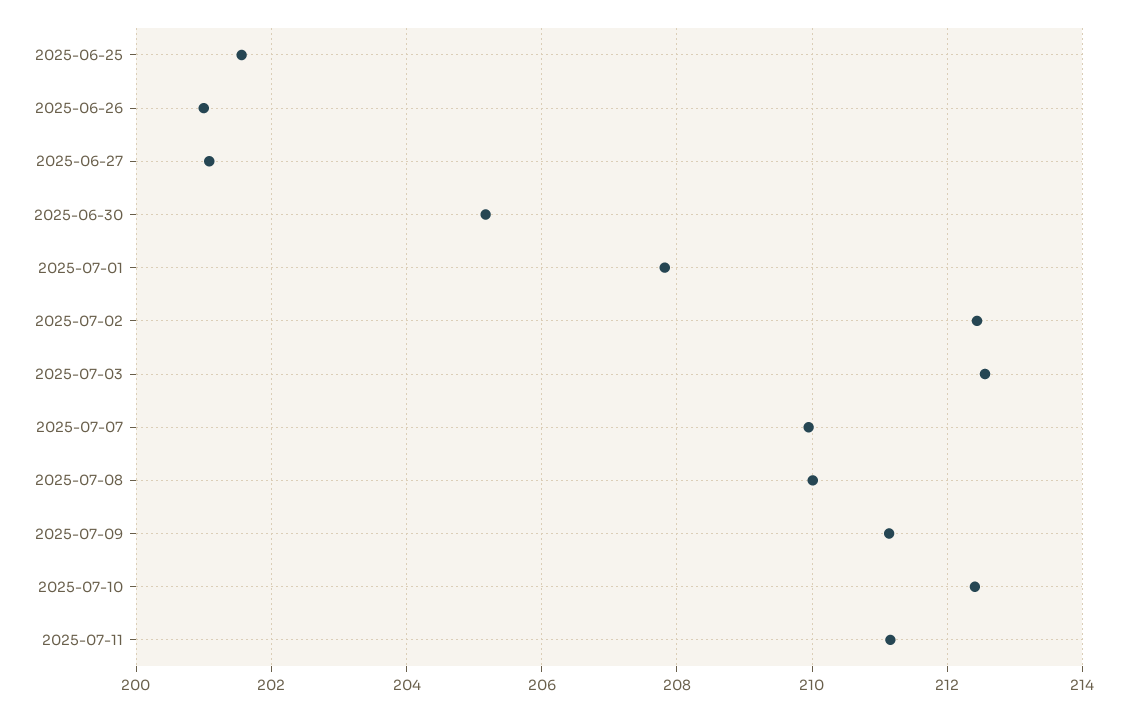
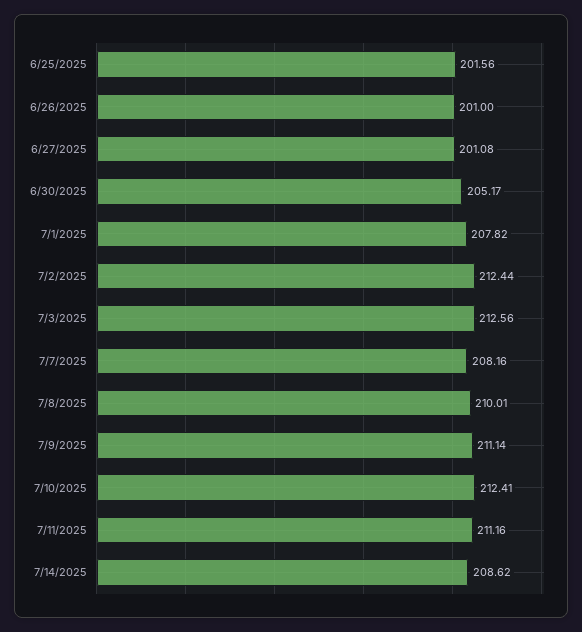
2025-07-07: 210 -> 208.16
7/14/2025: none -> 208.62

